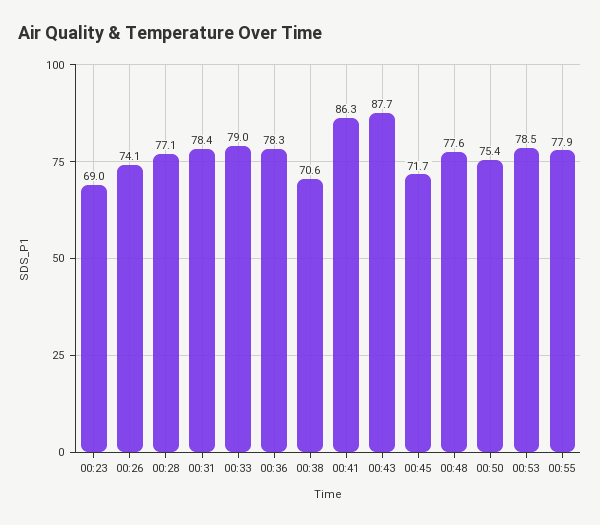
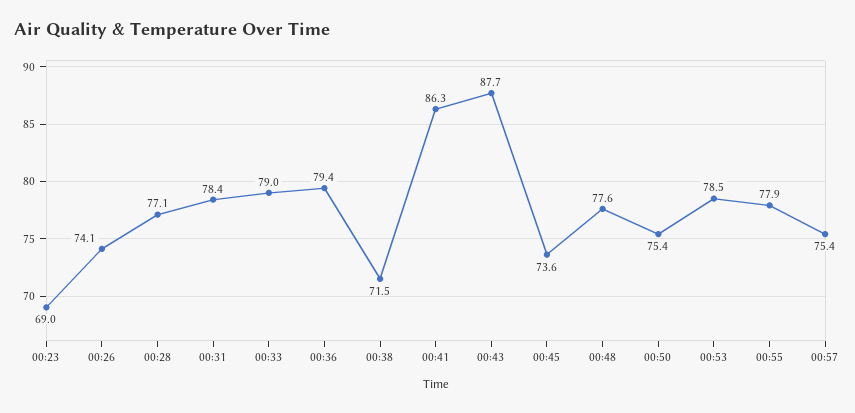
00:36: 78.3 -> 79.4
00:38: 70.6 -> 71.5
00:45: 71.7 -> 73.6
00:57: none -> 75.4

